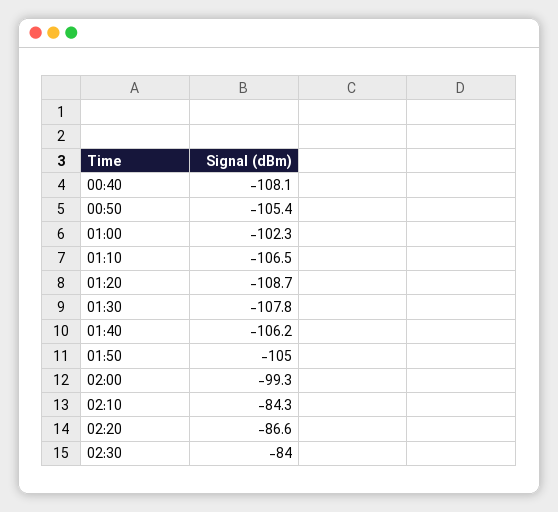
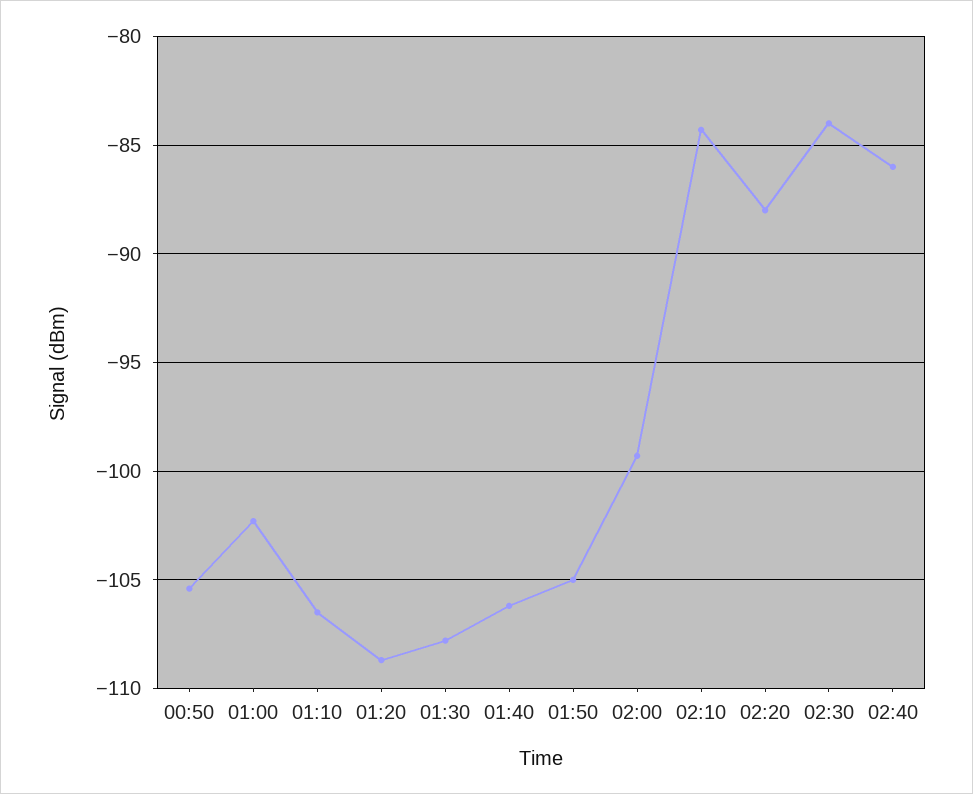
00:40: -108.1 -> none
02:20: -86.6 -> -88
02:40: none -> -86

